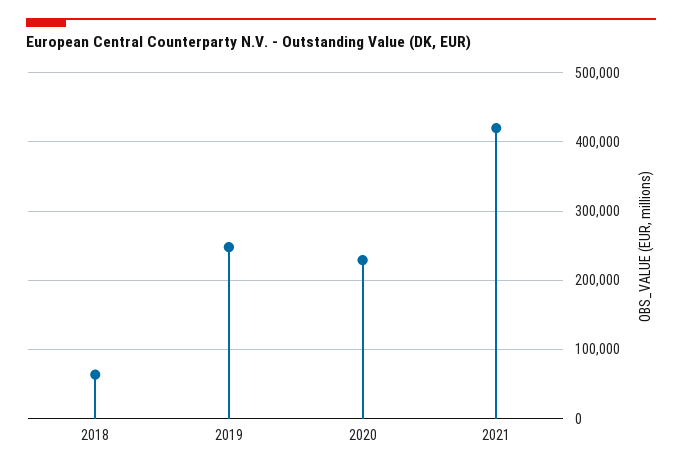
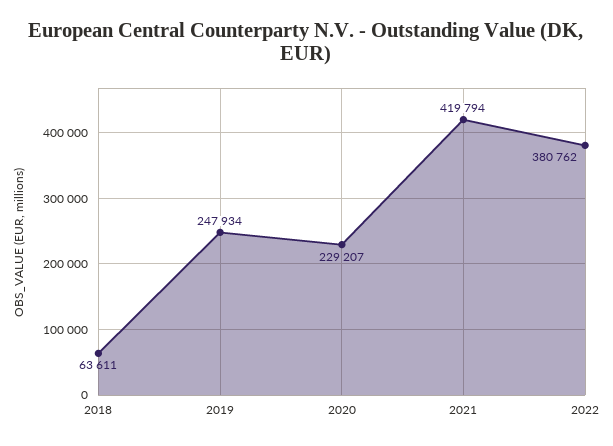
2022: none -> 380762

